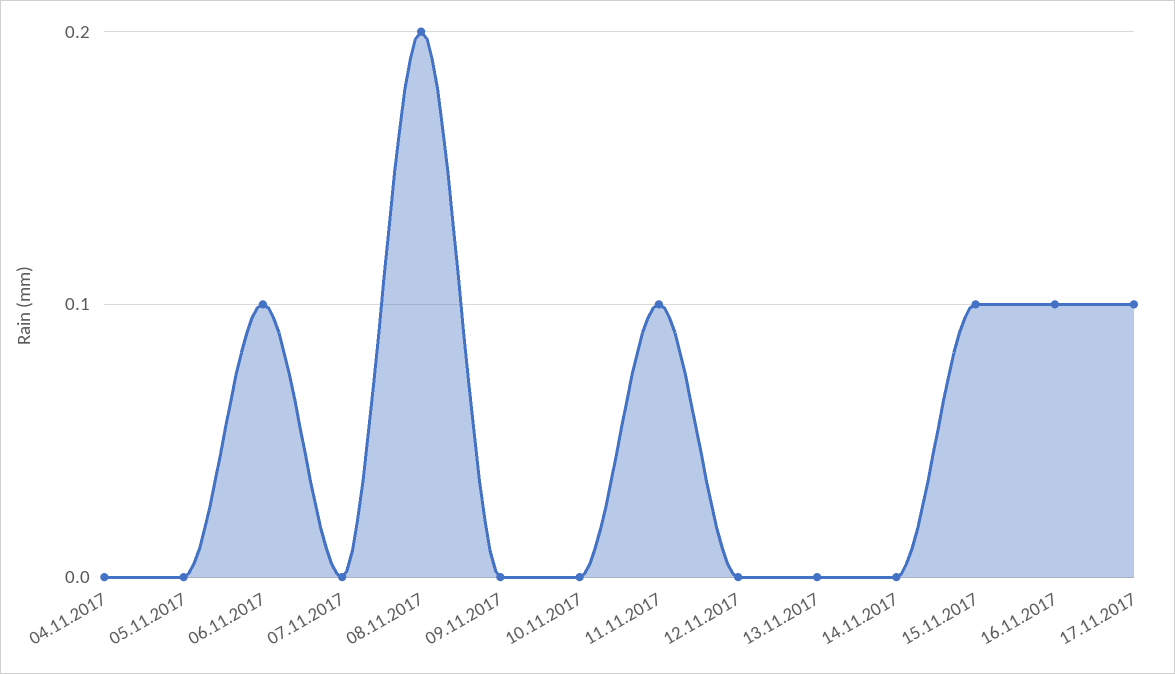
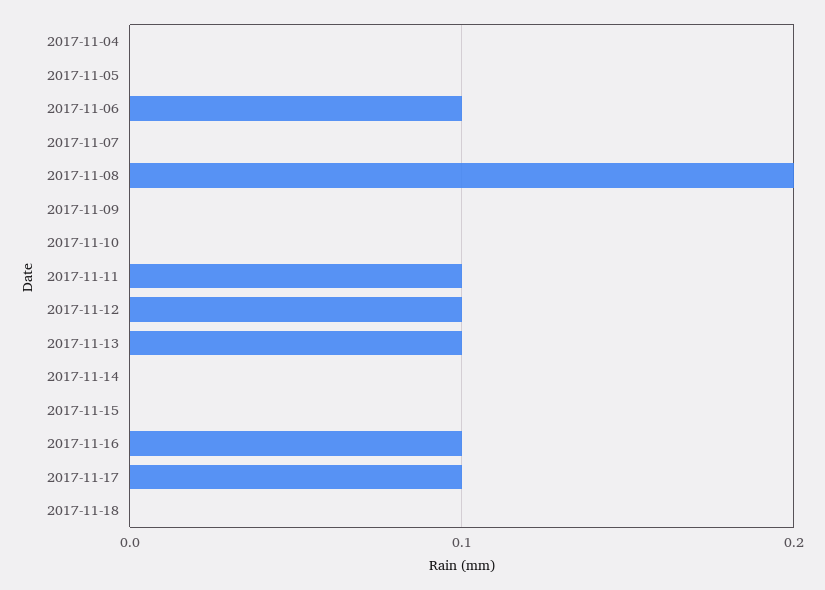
12.11.2017: 0 -> 0.1
13.11.2017: 0 -> 0.1
15.11.2017: 0.1 -> 0
2017-11-18: none -> 0

